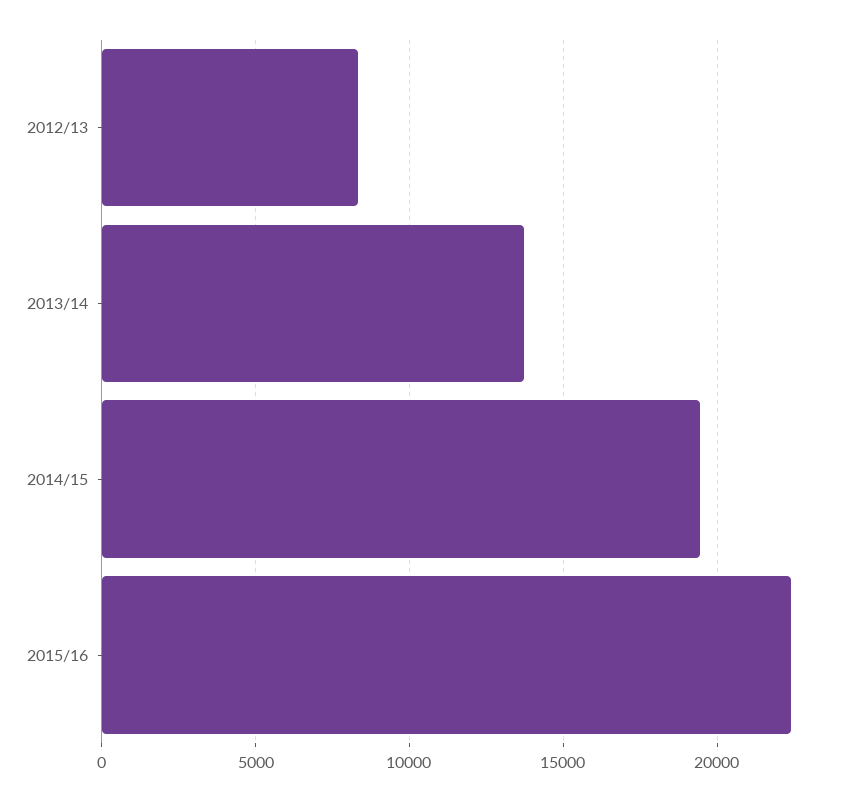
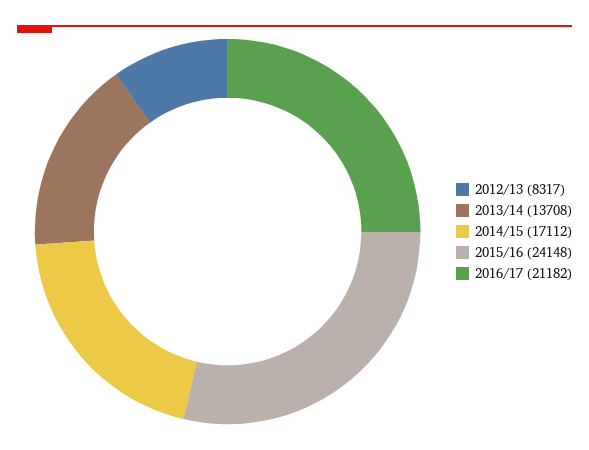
2014/15: 19500 -> 17112
2015/16: 22500 -> 24148
2016/17: none -> 21182

